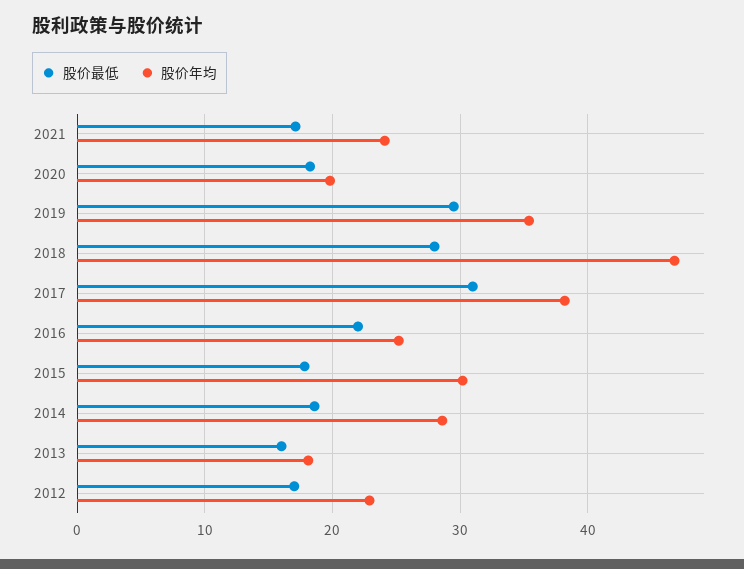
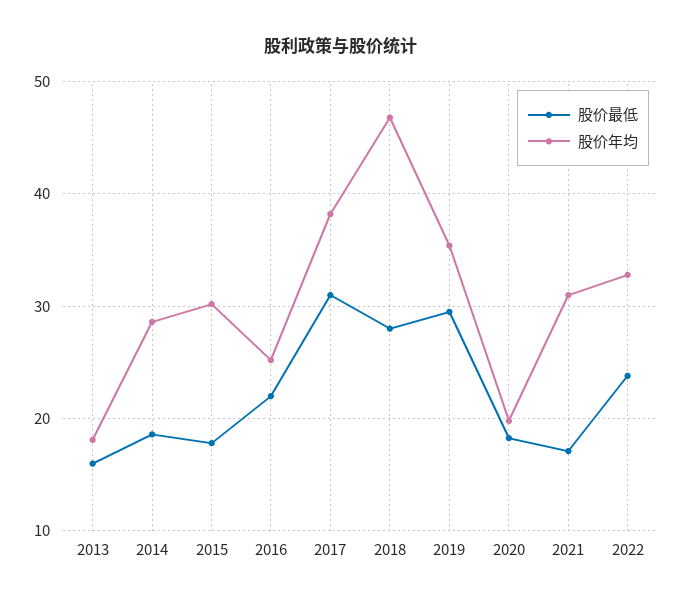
股价年均, 2021: 24 -> 31
股价最低, 2012: 17 -> none
股价年均, 2012: 23 -> none
股价最低, 2022: none -> 24
股价年均, 2022: none -> 33

